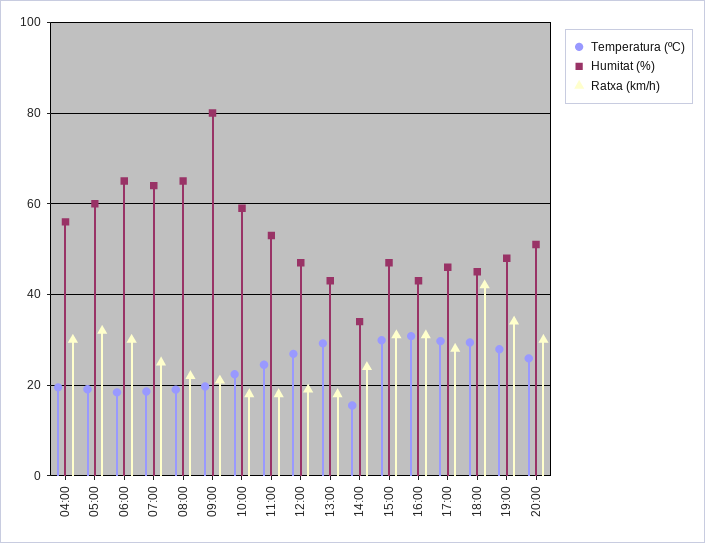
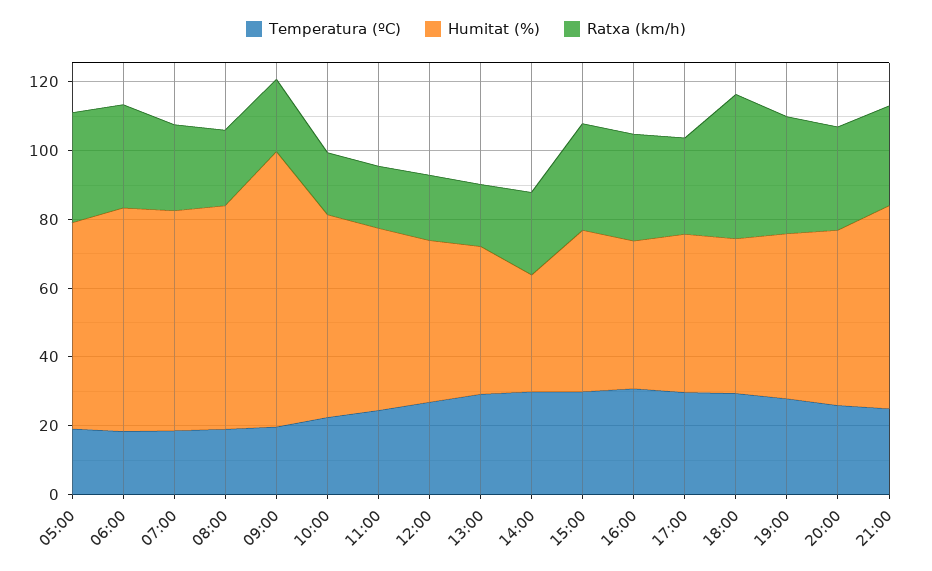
Temperatura (ºC), 04:00: 20 -> none
Humitat (%), 04:00: 56 -> none
Ratxa (km/h), 04:00: 30 -> none
Temperatura (ºC), 14:00: 16 -> 30
Temperatura (ºC), 21:00: none -> 25
Humitat (%), 21:00: none -> 60
Ratxa (km/h), 21:00: none -> 30

